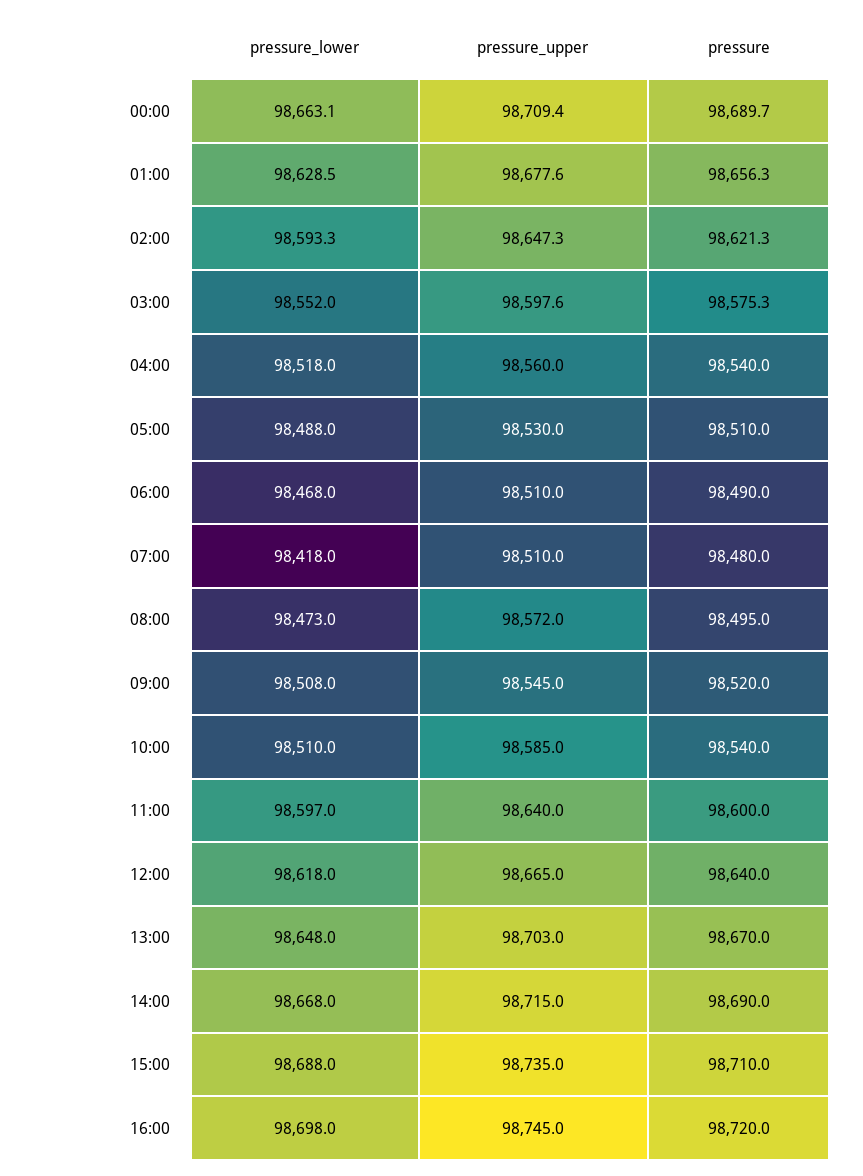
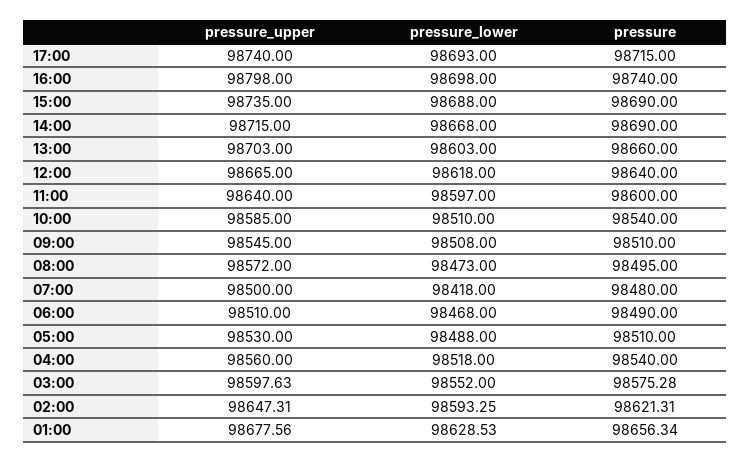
pressure_lower, 00:00: 98663.1 -> none
pressure_upper, 00:00: 98709.4 -> none
pressure, 00:00: 98689.7 -> none
pressure_upper, 07:00: 98510 -> 98500
pressure, 09:00: 98520 -> 98510
pressure_lower, 13:00: 98648 -> 98603
pressure, 13:00: 98670 -> 98660
pressure, 15:00: 98710 -> 98690
pressure_upper, 16:00: 98745 -> 98798
pressure, 16:00: 98720 -> 98740
pressure_upper, 17:00: none -> 98740
pressure_lower, 17:00: none -> 98693
pressure, 17:00: none -> 98715

